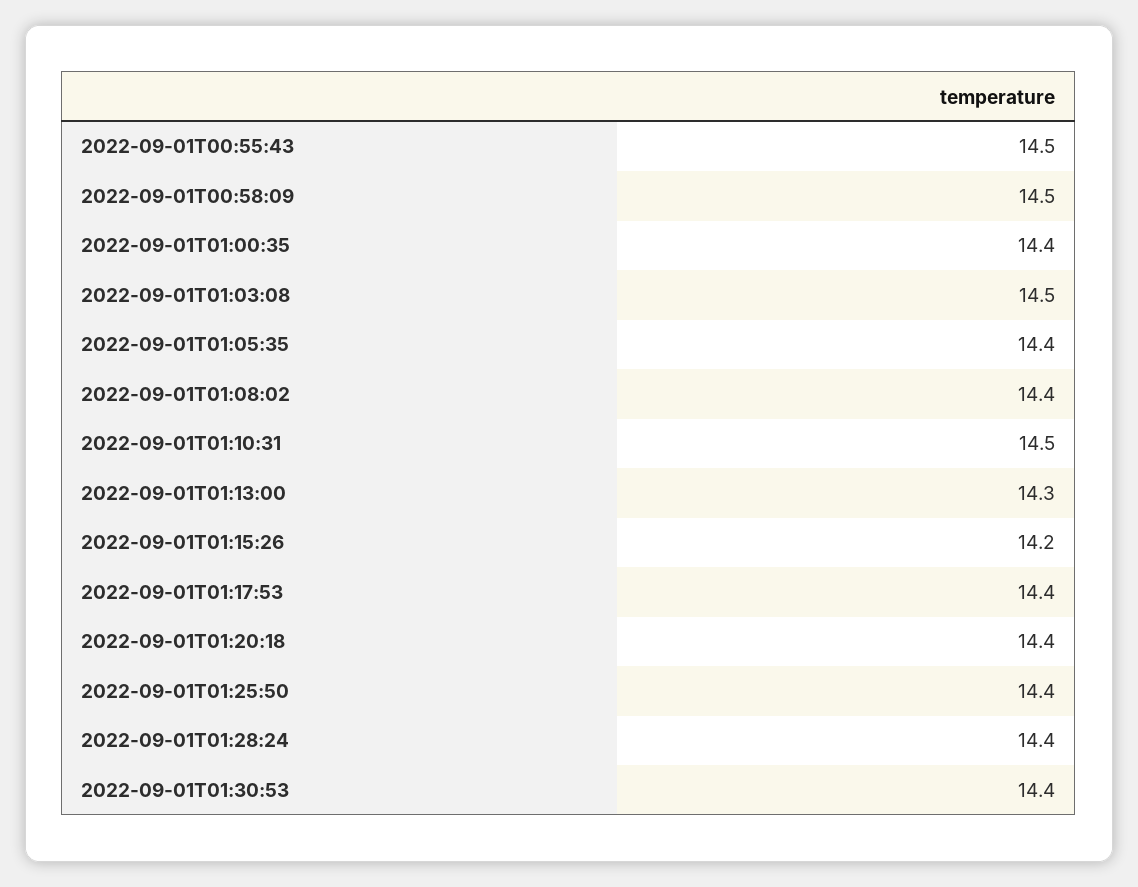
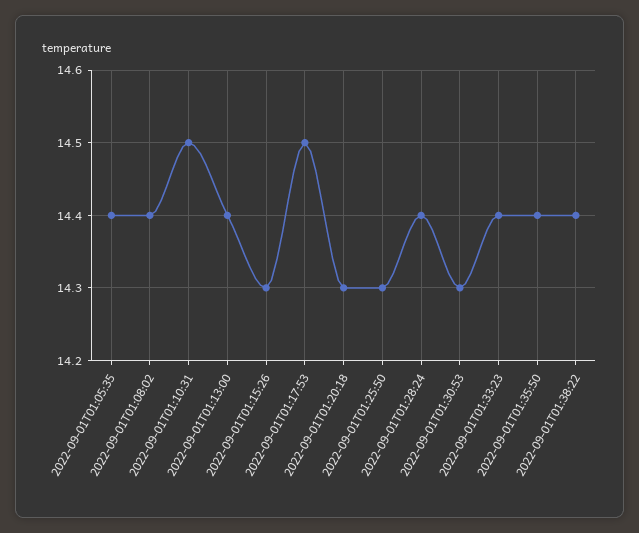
2022-09-01T00:55:43: 14.5 -> none
2022-09-01T00:58:09: 14.5 -> none
2022-09-01T01:00:35: 14.4 -> none
2022-09-01T01:03:08: 14.5 -> none
2022-09-01T01:13:00: 14.3 -> 14.4
2022-09-01T01:15:26: 14.2 -> 14.3
2022-09-01T01:17:53: 14.4 -> 14.5
2022-09-01T01:20:18: 14.4 -> 14.3
2022-09-01T01:25:50: 14.4 -> 14.3
2022-09-01T01:30:53: 14.4 -> 14.3
2022-09-01T01:33:23: none -> 14.4
2022-09-01T01:35:50: none -> 14.4
2022-09-01T01:38:22: none -> 14.4

